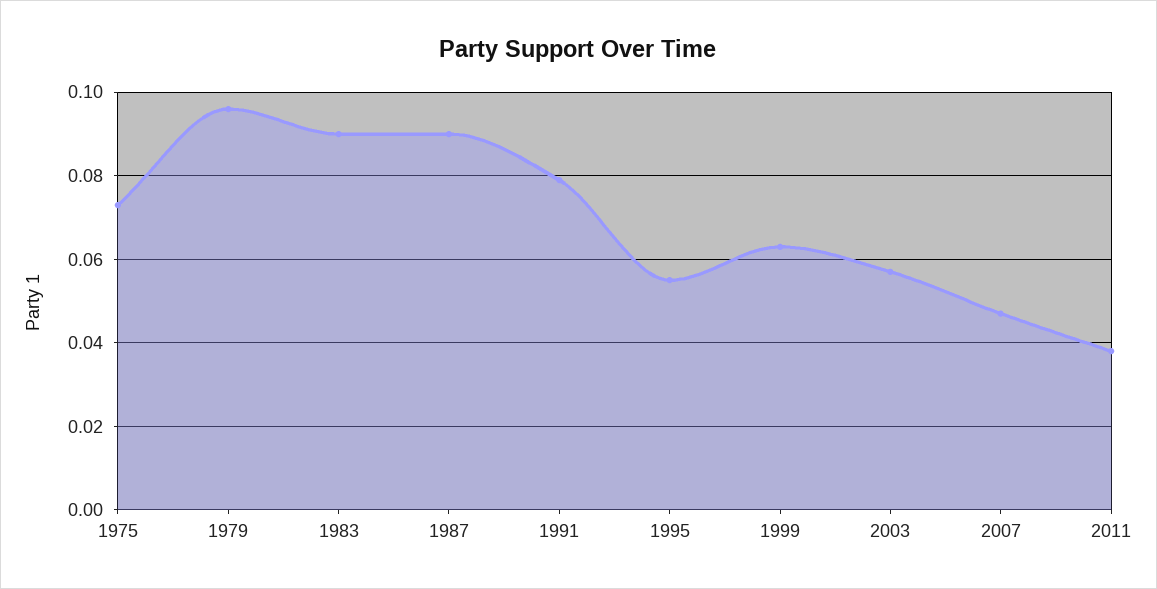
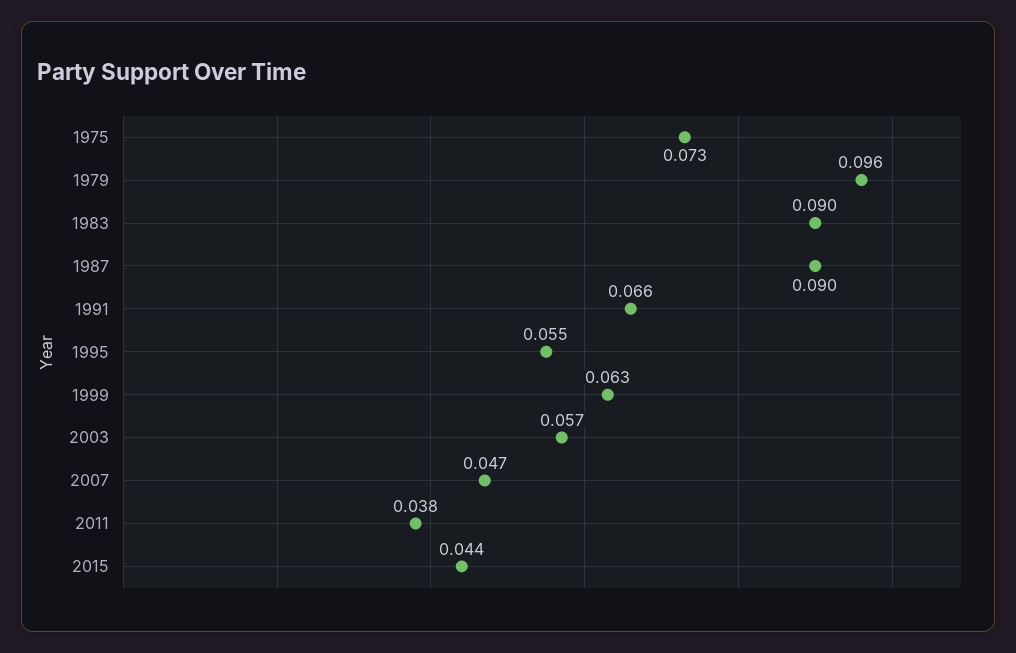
1991: 0.08 -> 0.066
2015: none -> 0.044

